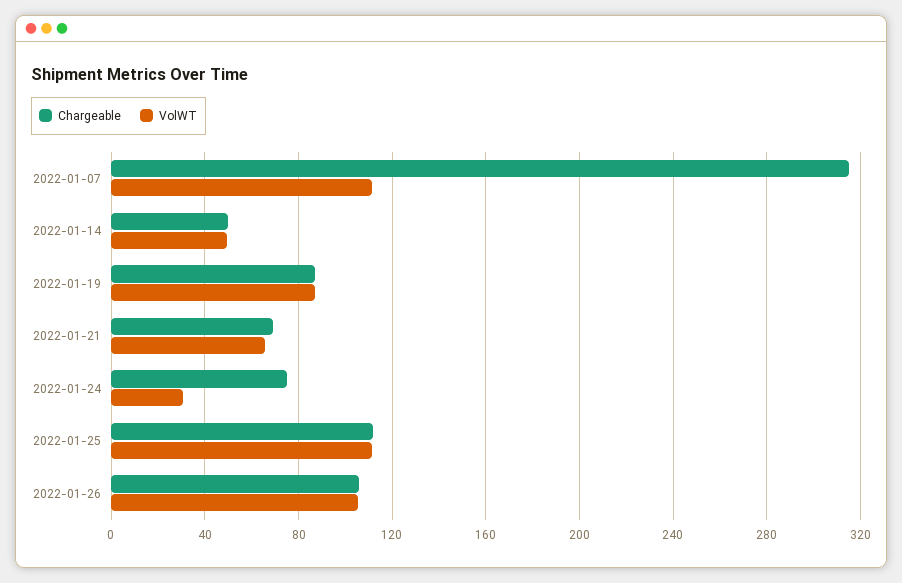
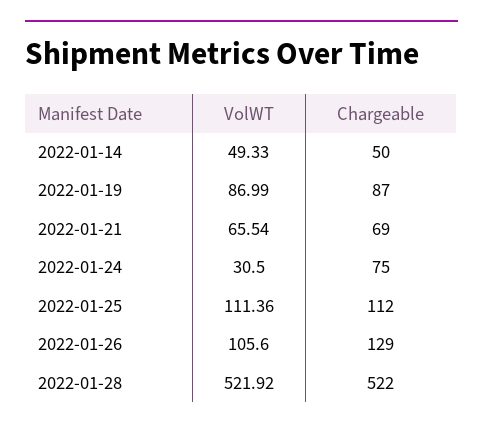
Chargeable, 2022-01-07: 315 -> none
VolWT, 2022-01-07: 110 -> none
Chargeable, 2022-01-26: 105 -> 129
VolWT, 2022-01-28: none -> 521.92
Chargeable, 2022-01-28: none -> 522

